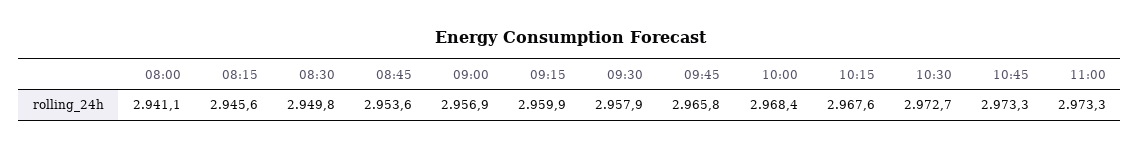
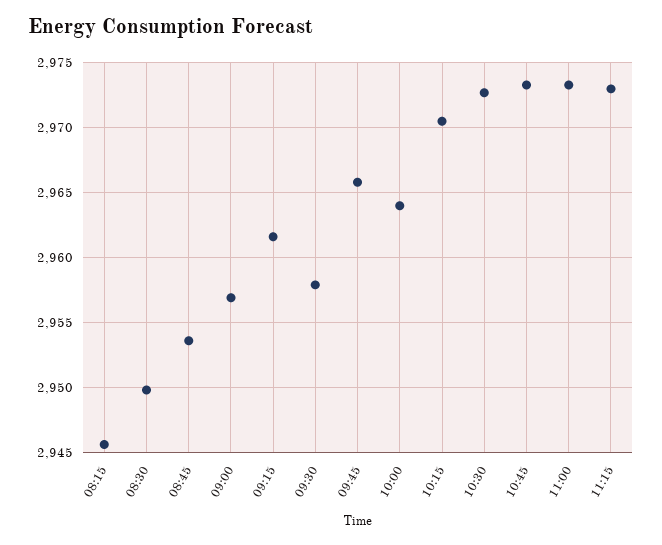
08:00: 2941.1 -> none
09:15: 2959.9 -> 2961.5
10:00: 2968.4 -> 2964
10:15: 2967.6 -> 2970.5
11:15: none -> 2973

